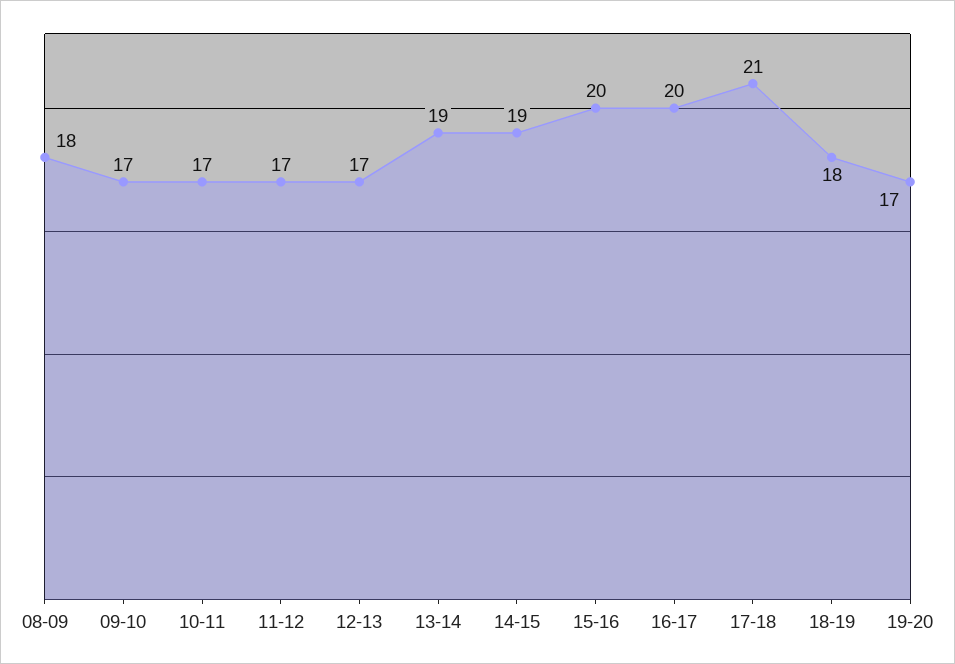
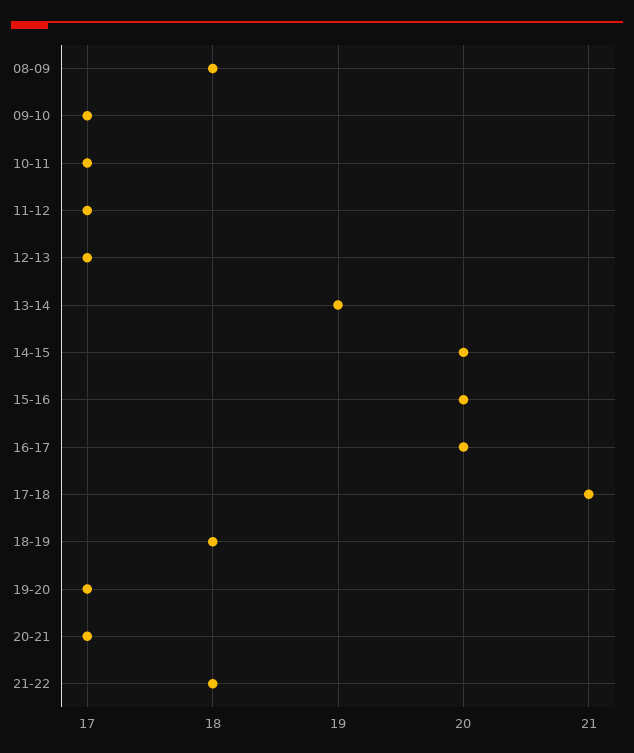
14-15: 19 -> 20
20-21: none -> 17
21-22: none -> 18

